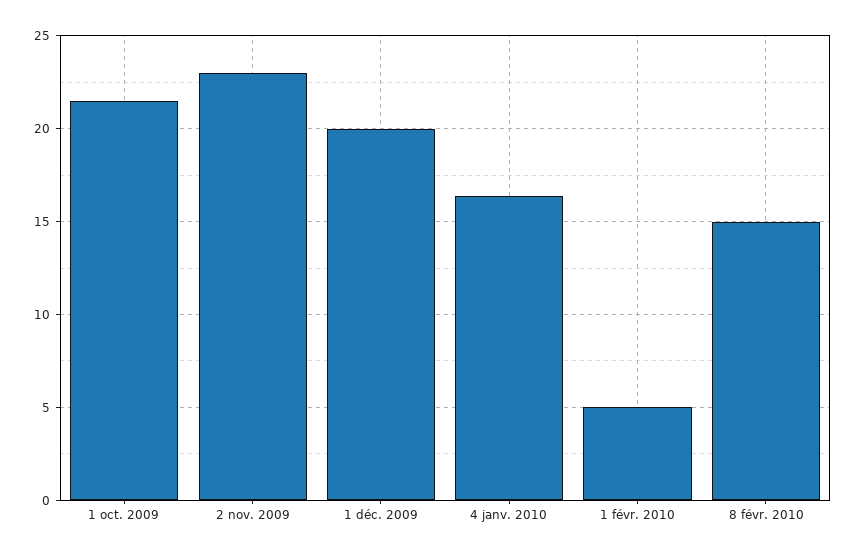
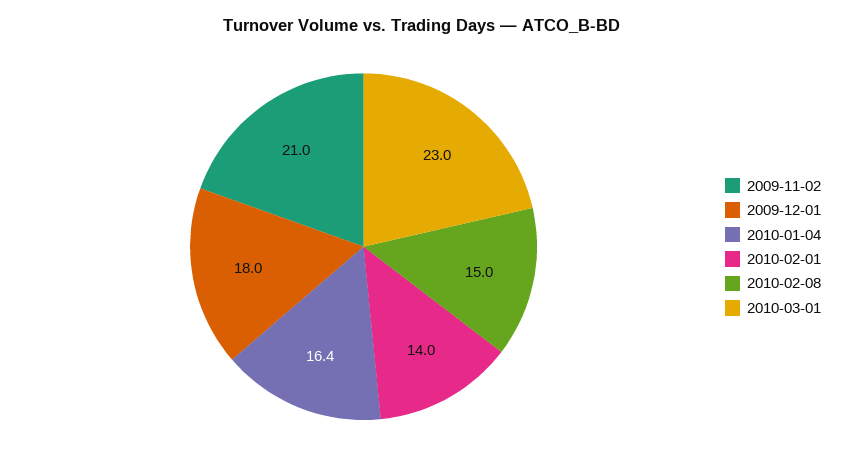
1 oct. 2009: 21.5 -> none
2 nov. 2009: 23 -> 21
1 déc. 2009: 20 -> 18
1 févr. 2010: 5 -> 14
2010-03-01: none -> 23

